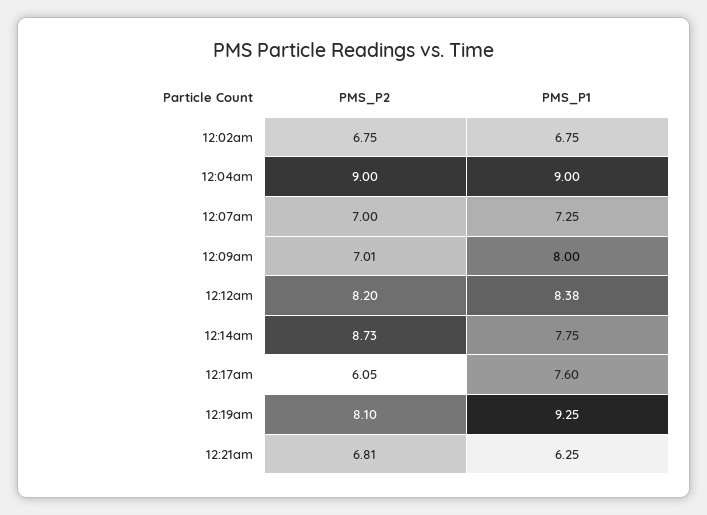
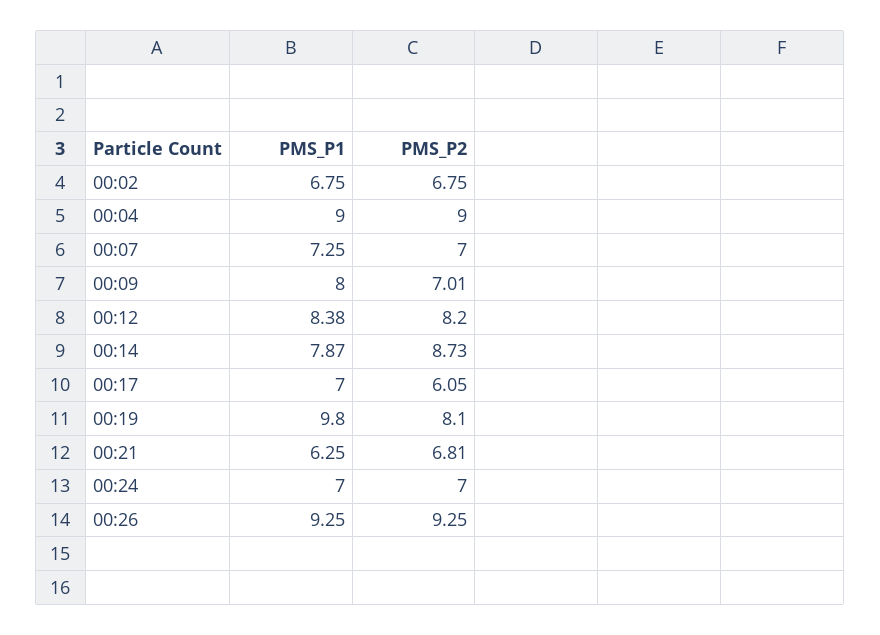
PMS_P1, 12:14am: 7.75 -> 7.87
PMS_P1, 12:17am: 7.6 -> 7
PMS_P1, 12:19am: 9.25 -> 9.8
PMS_P1, 00:24: none -> 7
PMS_P2, 00:24: none -> 7
PMS_P1, 00:26: none -> 9.25
PMS_P2, 00:26: none -> 9.25

